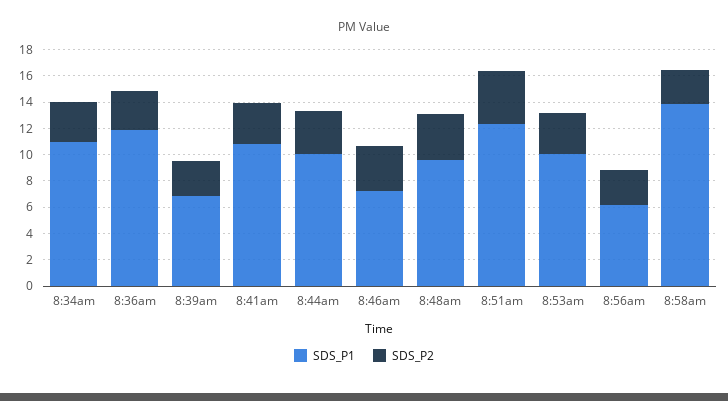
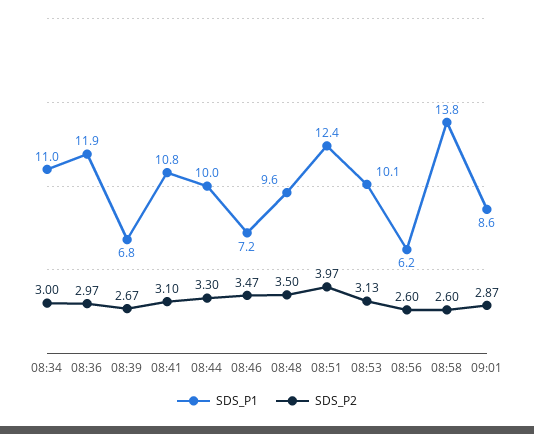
SDS_P1, 09:01: none -> 8.6
SDS_P2, 09:01: none -> 2.87

